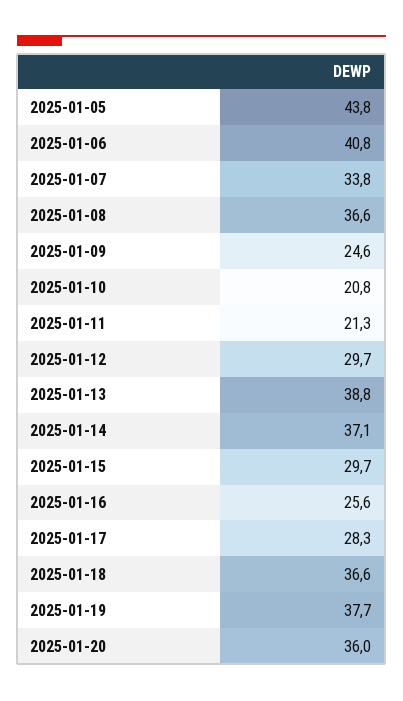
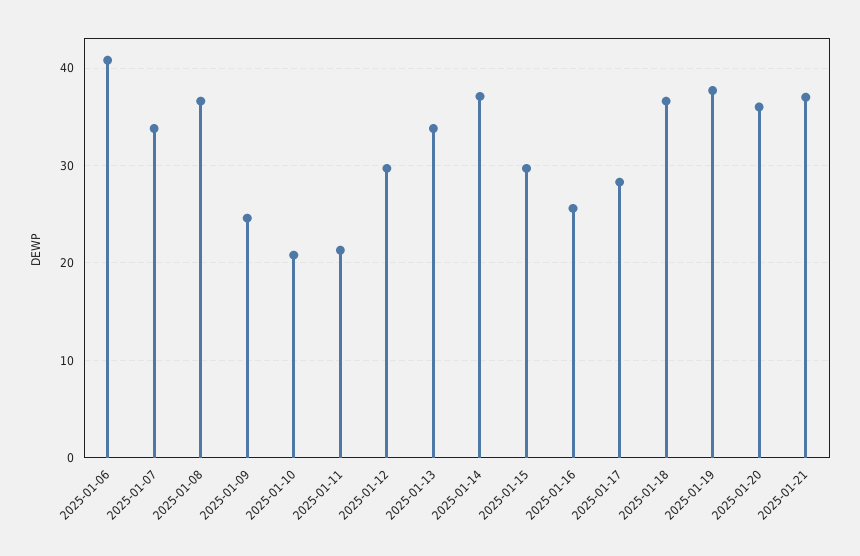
2025-01-05: 43.8 -> none
2025-01-13: 38.8 -> 34
2025-01-21: none -> 37

